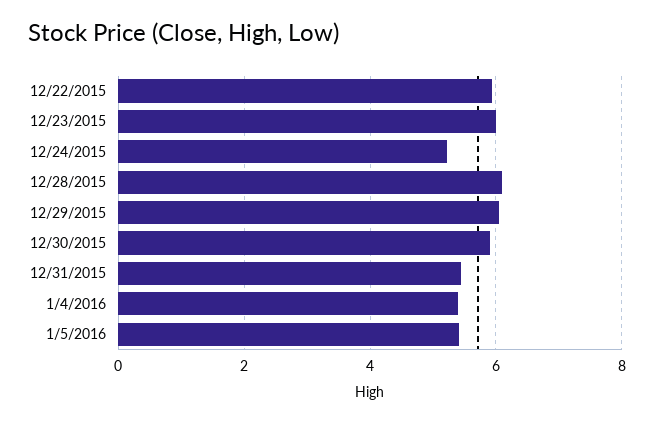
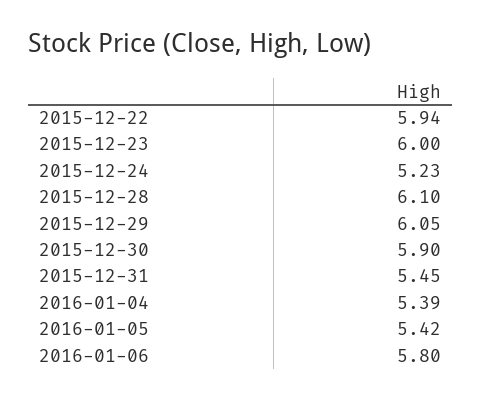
2016-01-06: none -> 5.8

